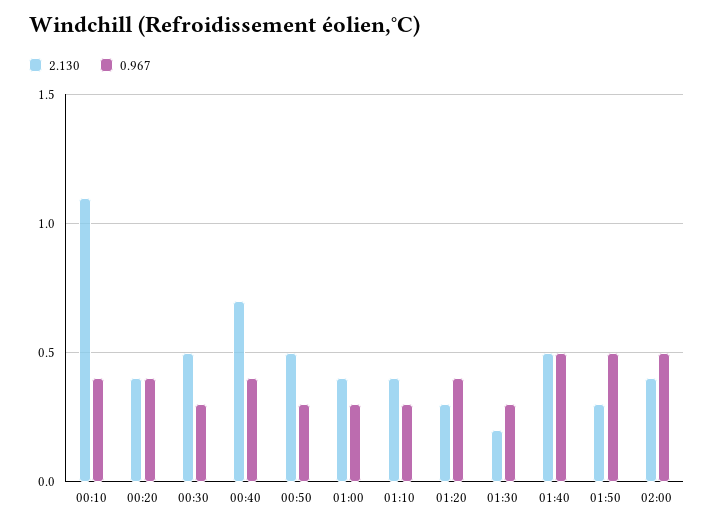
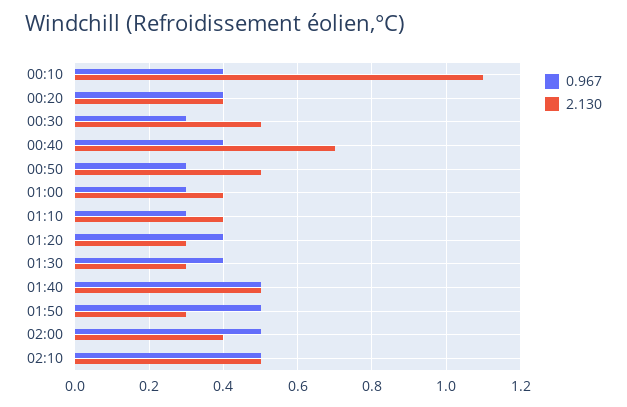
2.130, 01:30: 0.2 -> 0.3
0.967, 01:30: 0.3 -> 0.4
0.967, 02:10: none -> 0.5
2.130, 02:10: none -> 0.5

